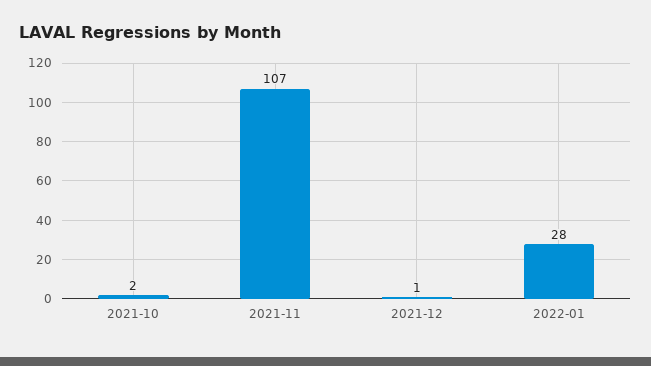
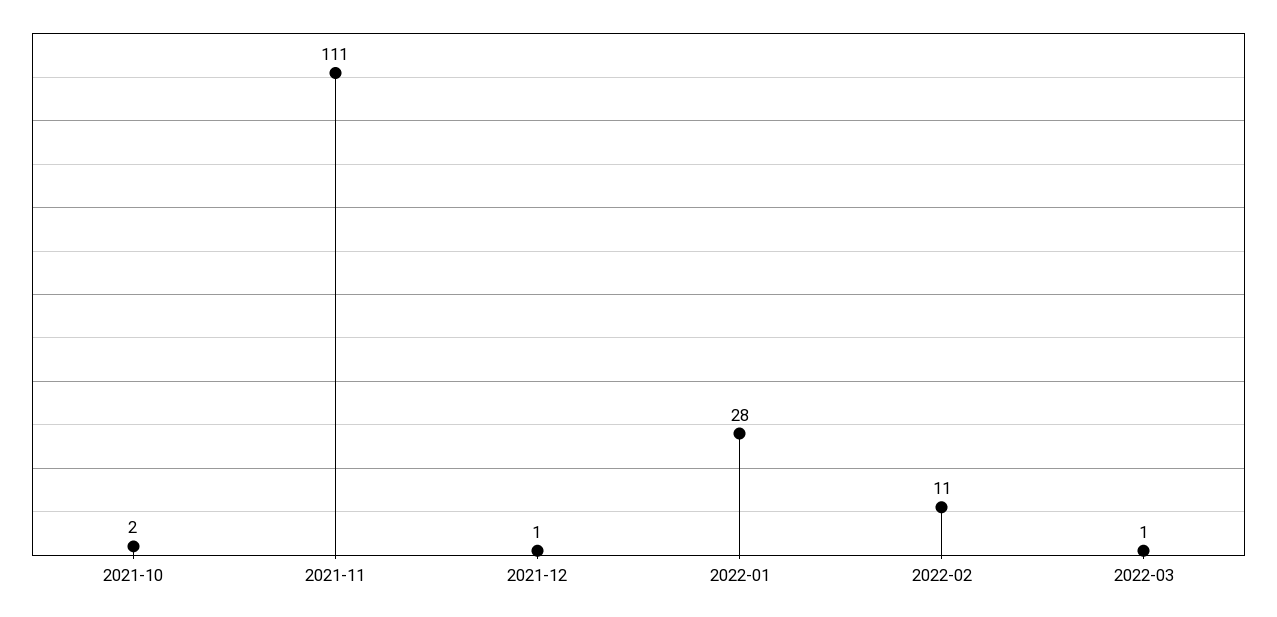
2021-11: 107 -> 111
2022-02: none -> 11
2022-03: none -> 1

